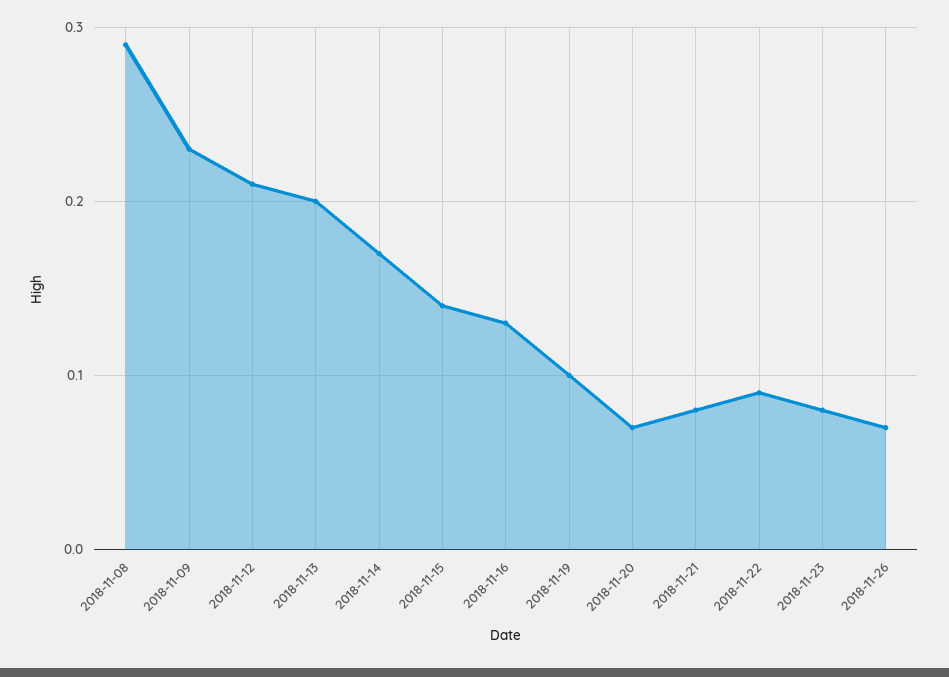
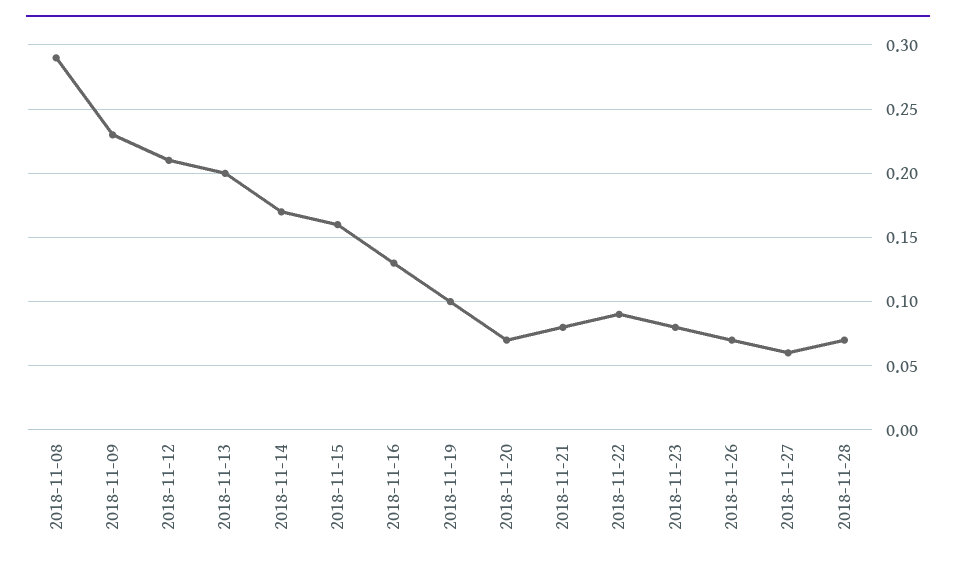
2018-11-15: 0.14 -> 0.16
2018-11-27: none -> 0.06
2018-11-28: none -> 0.07

